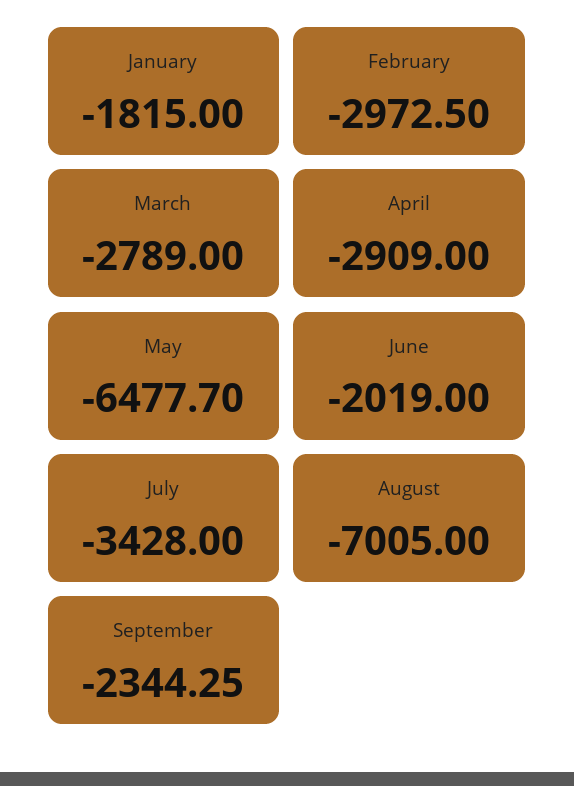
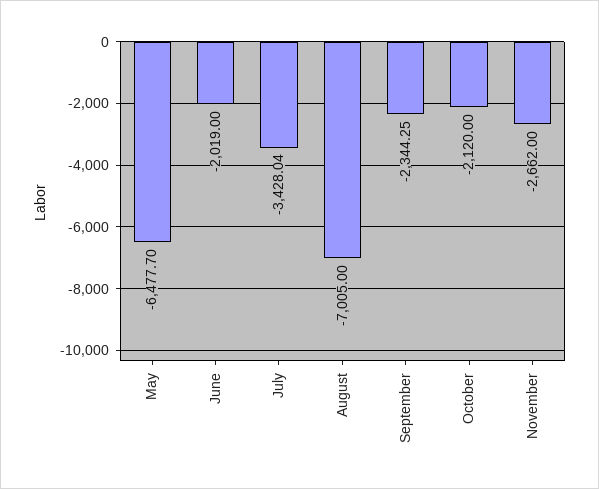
January: -1815 -> none
February: -2972.5 -> none
March: -2789 -> none
April: -2909 -> none
July: -3428 -> -3428.04
October: none -> -2120
November: none -> -2662

